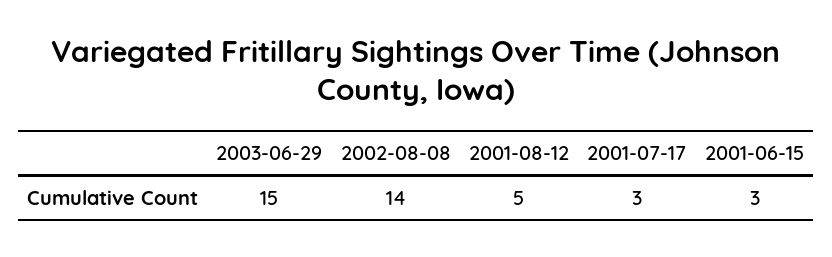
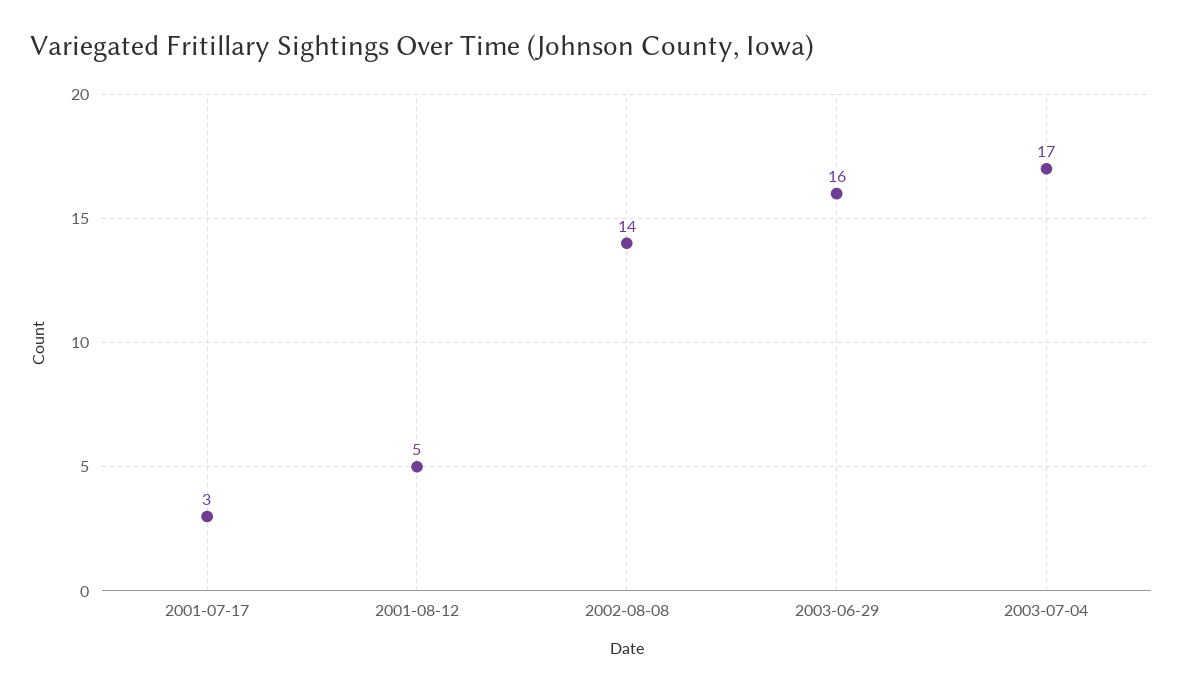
2003-06-29: 15 -> 16
2001-06-15: 3 -> none
2003-07-04: none -> 17

